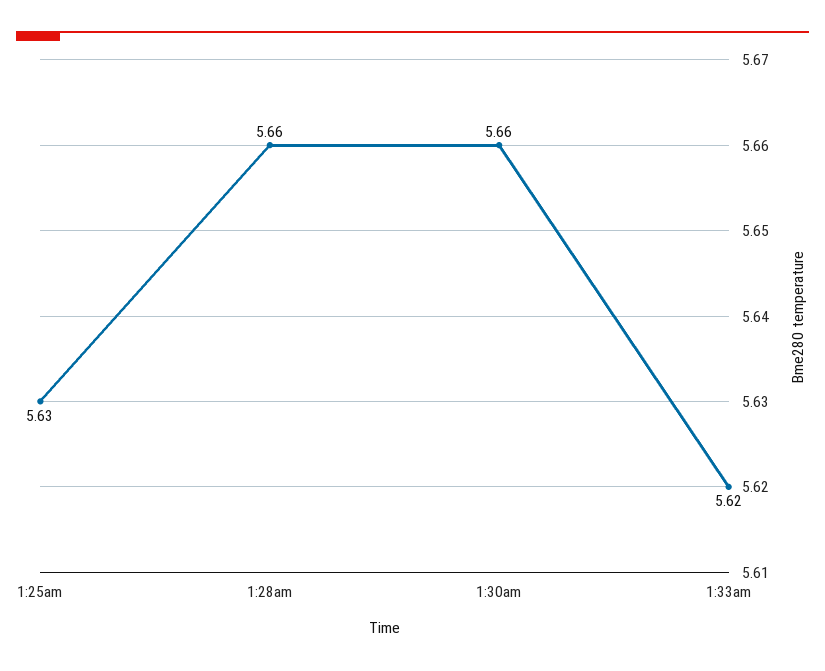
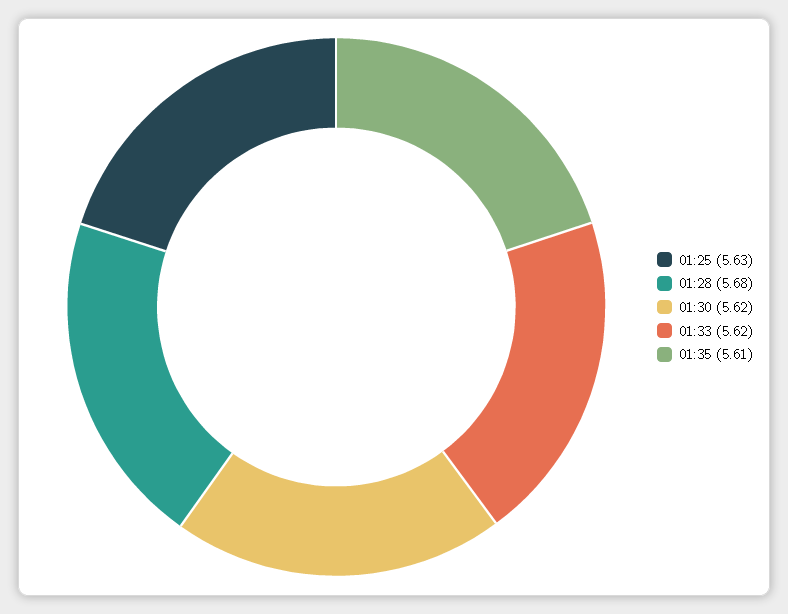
1:28am: 5.66 -> 5.68
1:30am: 5.66 -> 5.62
01:35: none -> 5.61

